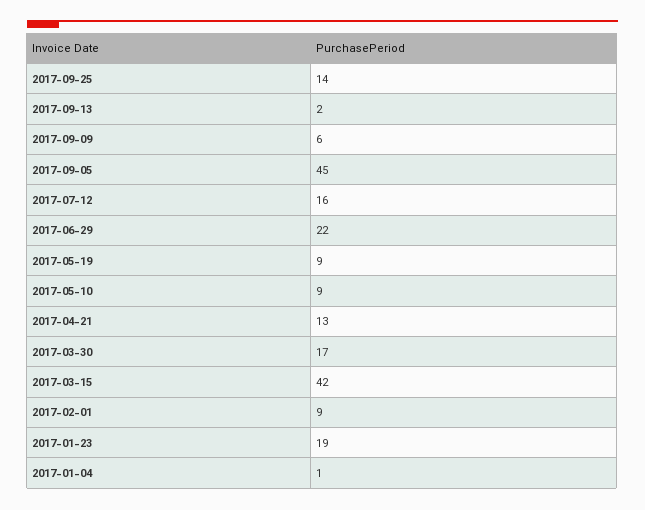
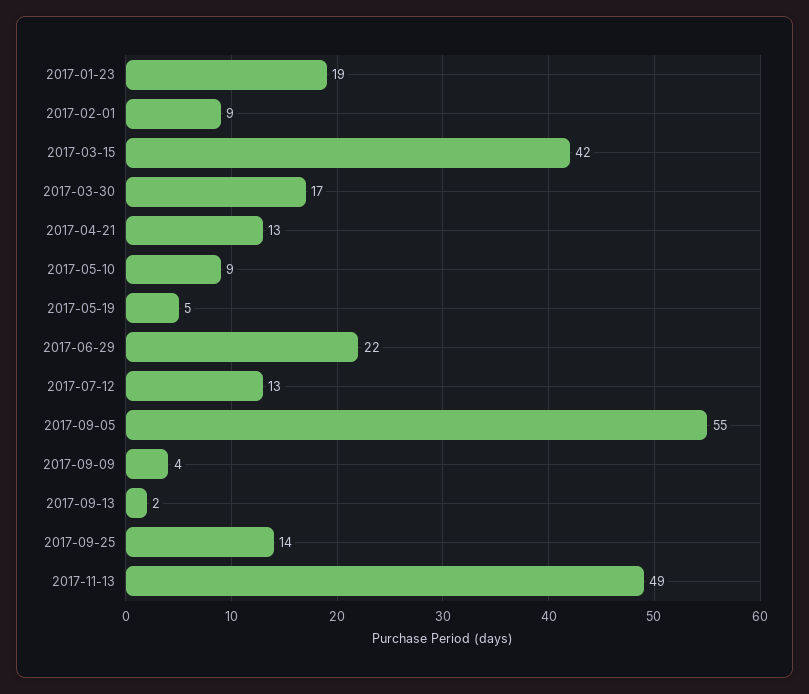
2017-09-09: 6 -> 4
2017-09-05: 45 -> 55
2017-07-12: 16 -> 13
2017-05-19: 9 -> 5
2017-01-04: 1 -> none
2017-11-13: none -> 49

